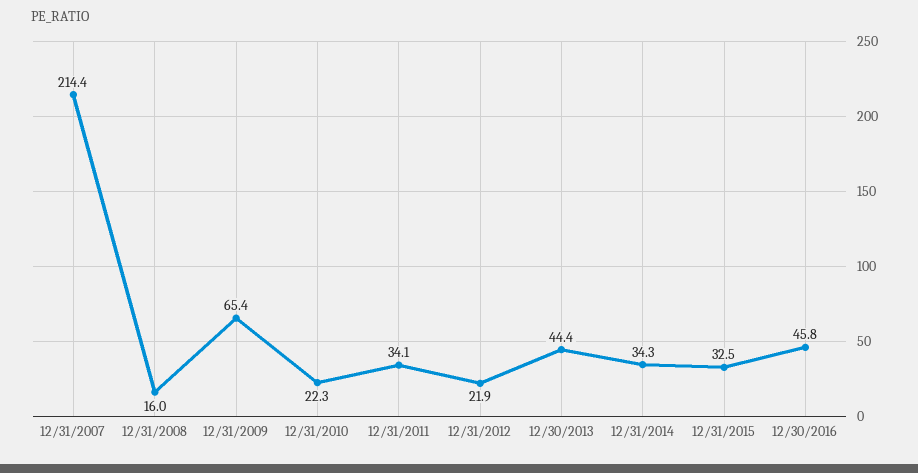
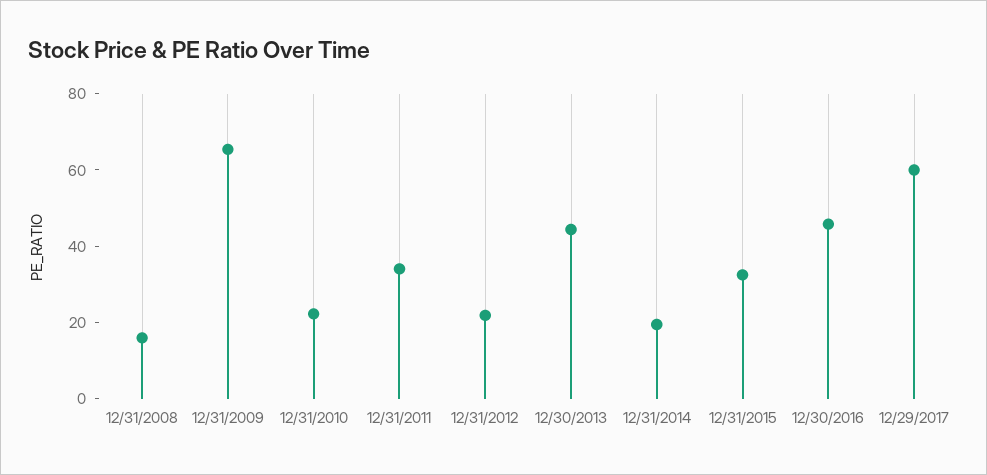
12/31/2007: 214.4 -> none
12/31/2014: 34.3 -> 20
12/29/2017: none -> 60

